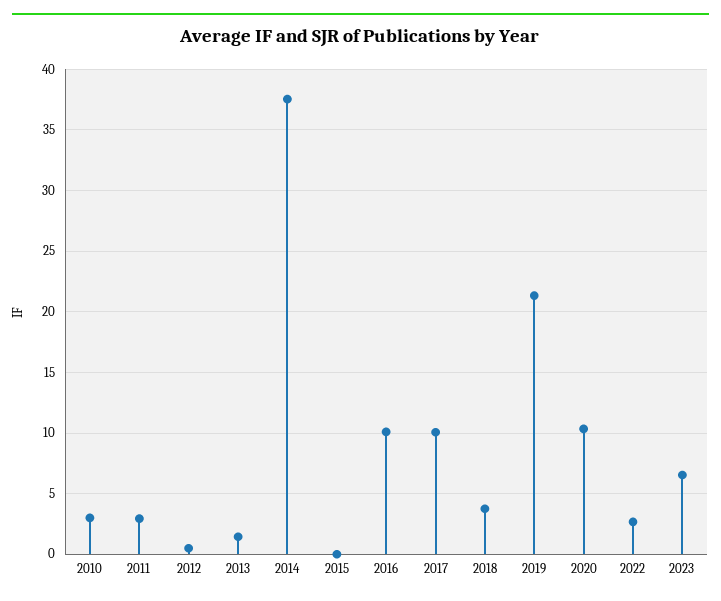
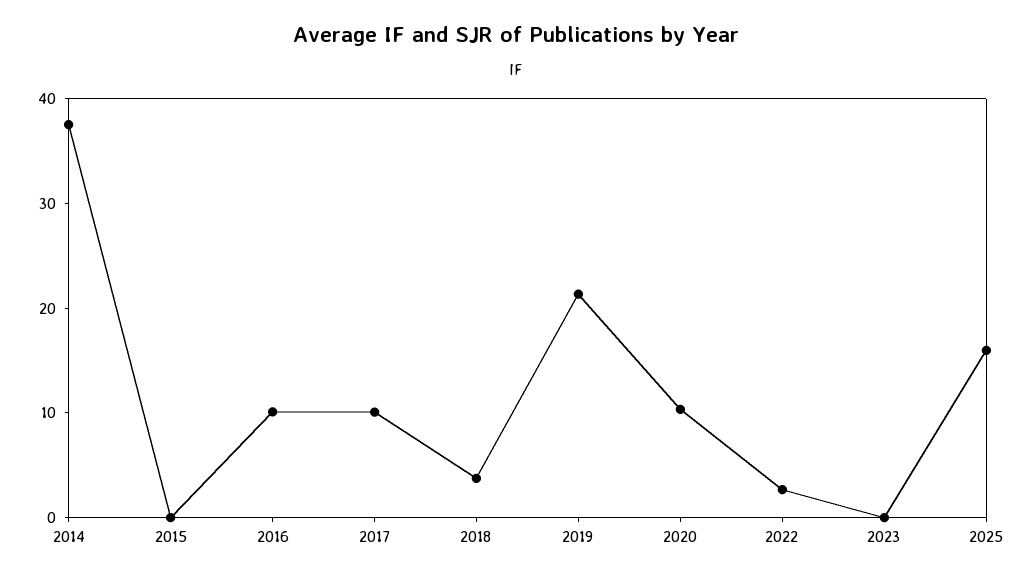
2010: 3 -> none
2011: 3 -> none
2012: 0.5 -> none
2013: 1.5 -> none
2023: 6.5 -> 0
2025: none -> 16

